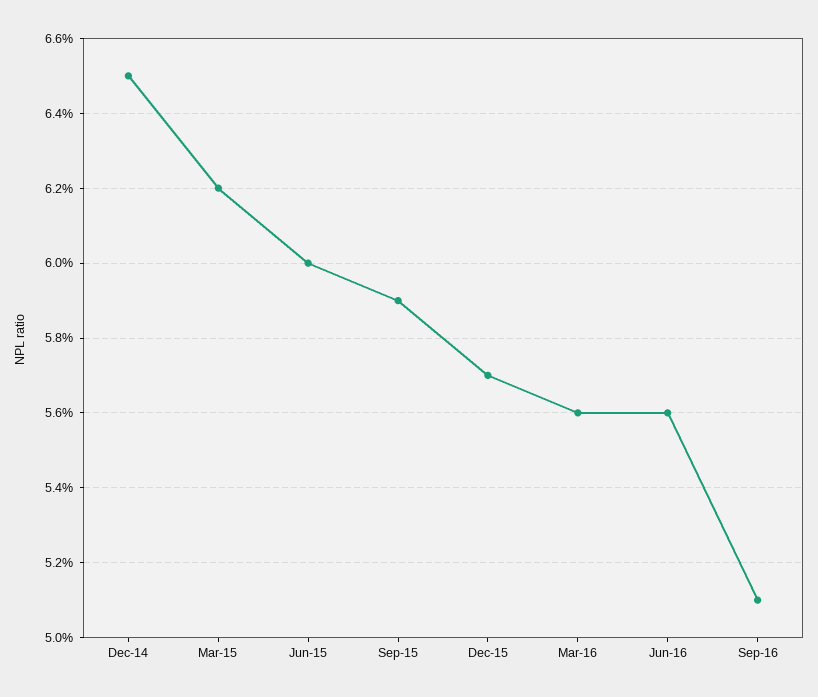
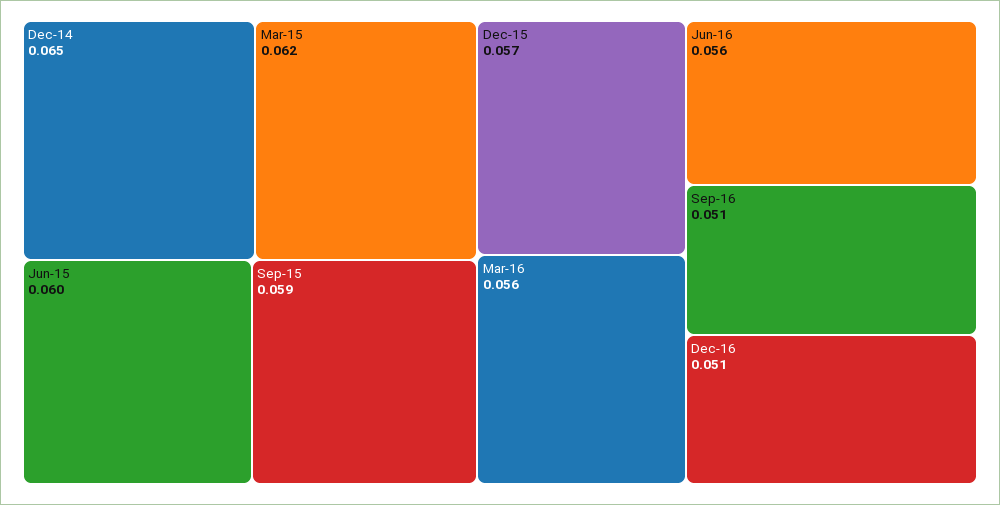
Dec-16: none -> 0.051

